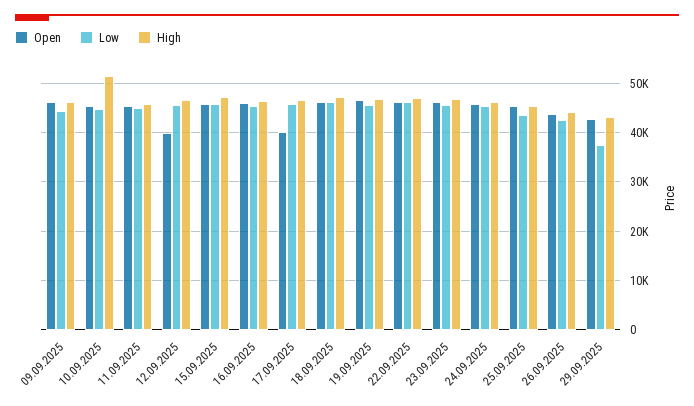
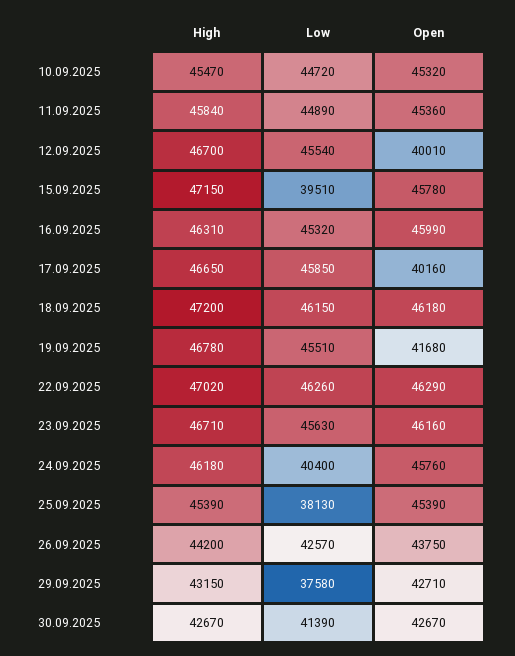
Open, 09.09.2025: 46000 -> none
Low, 09.09.2025: 44000 -> none
High, 09.09.2025: 46000 -> none
High, 10.09.2025: 52000 -> 45470
Low, 15.09.2025: 46000 -> 39510
Open, 19.09.2025: 46000 -> 41680
Low, 24.09.2025: 46000 -> 40400
Low, 25.09.2025: 44000 -> 38130
High, 30.09.2025: none -> 42670
Low, 30.09.2025: none -> 41390
Open, 30.09.2025: none -> 42670

